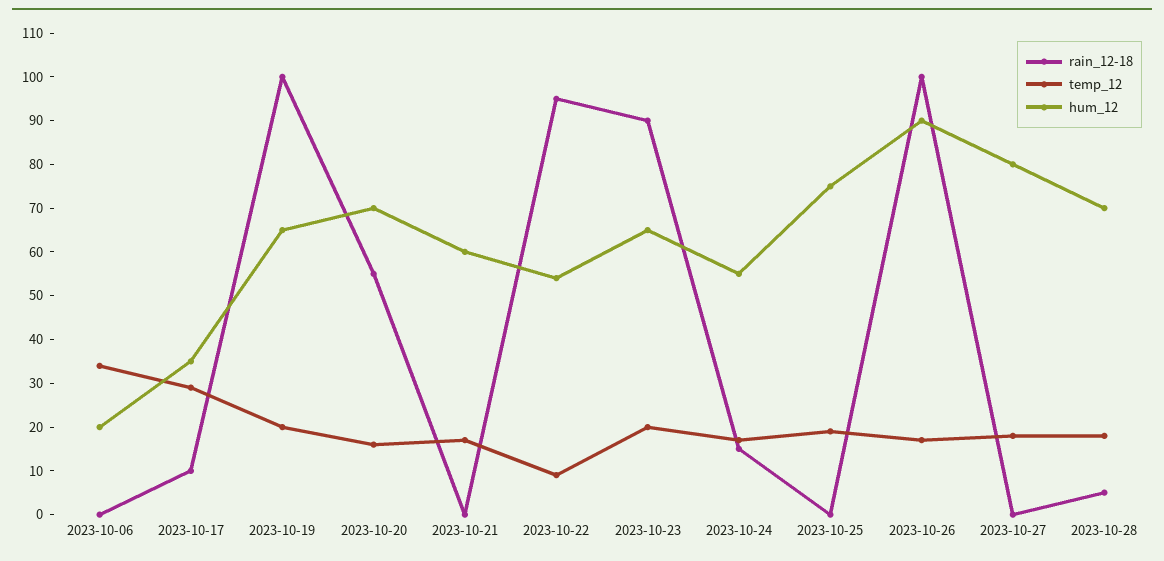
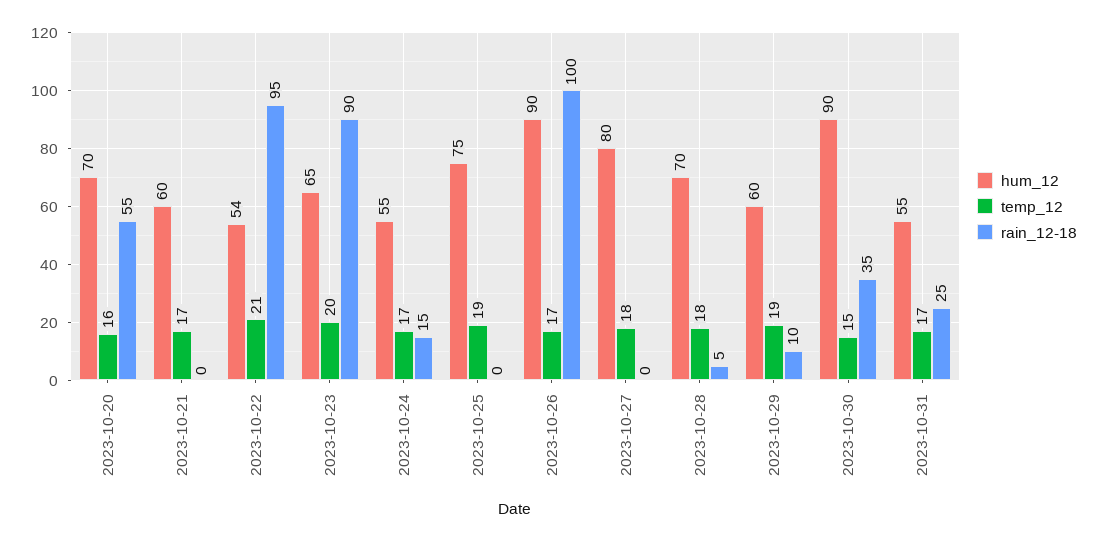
rain_12-18, 2023-10-06: 0 -> none
temp_12, 2023-10-06: 35 -> none
hum_12, 2023-10-06: 20 -> none
rain_12-18, 2023-10-17: 10 -> none
temp_12, 2023-10-17: 30 -> none
hum_12, 2023-10-17: 35 -> none
rain_12-18, 2023-10-19: 100 -> none
temp_12, 2023-10-19: 20 -> none
hum_12, 2023-10-19: 65 -> none
temp_12, 2023-10-22: 10 -> 21
hum_12, 2023-10-29: none -> 60
temp_12, 2023-10-29: none -> 19
rain_12-18, 2023-10-29: none -> 10
hum_12, 2023-10-30: none -> 90
temp_12, 2023-10-30: none -> 15
rain_12-18, 2023-10-30: none -> 35
hum_12, 2023-10-31: none -> 55
temp_12, 2023-10-31: none -> 17
rain_12-18, 2023-10-31: none -> 25

